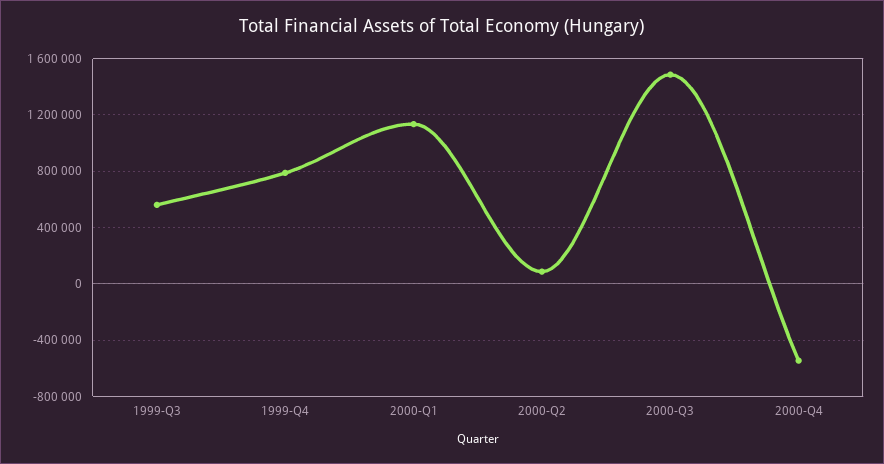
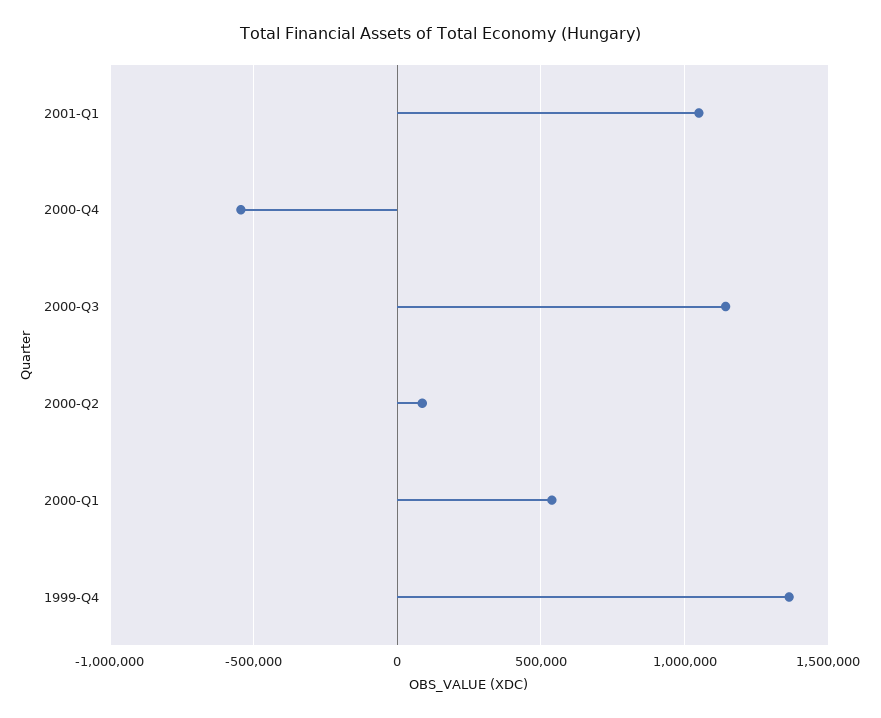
1999-Q3: 550000 -> none
1999-Q4: 800000 -> 1350000
2000-Q1: 1150000 -> 550000
2000-Q3: 1500000 -> 1150000
2001-Q1: none -> 1050000

